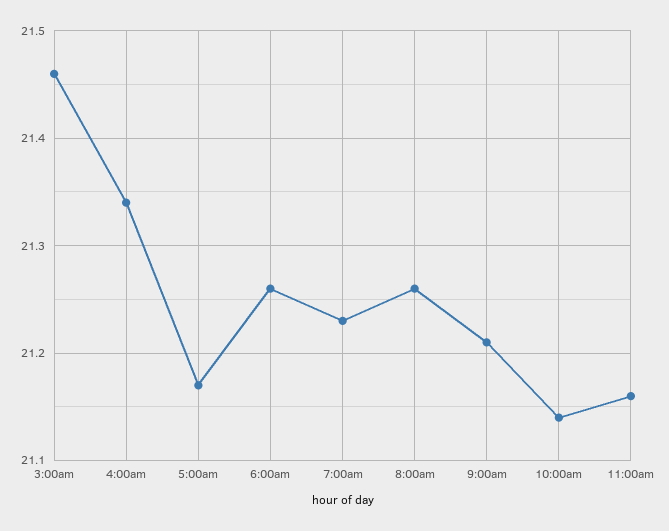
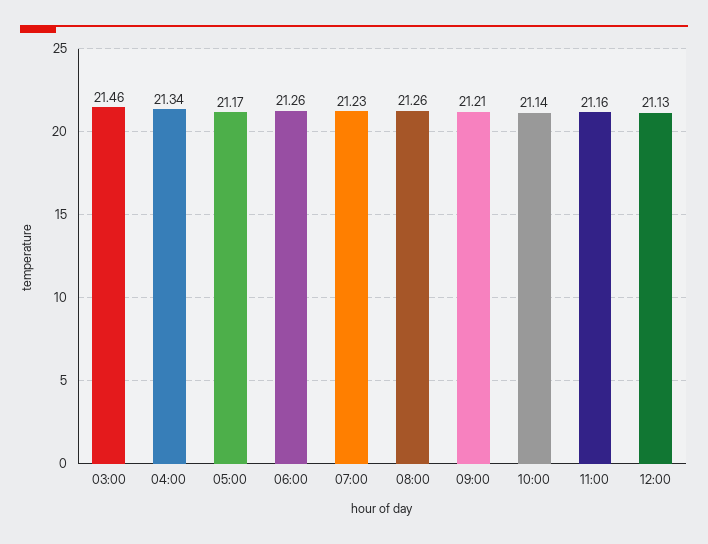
12:00: none -> 21.13

